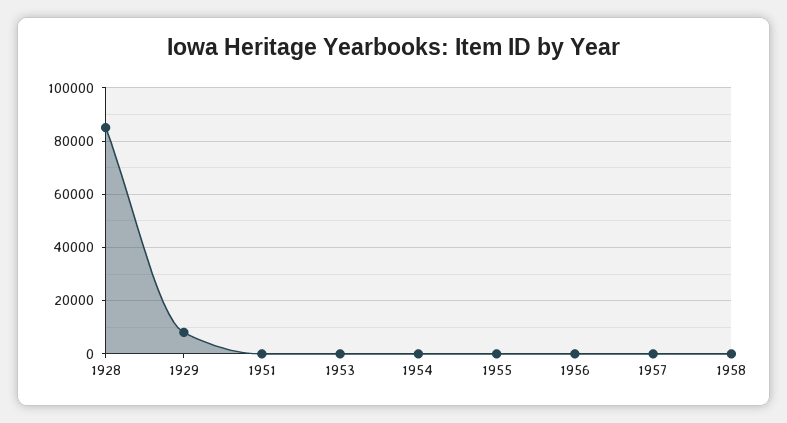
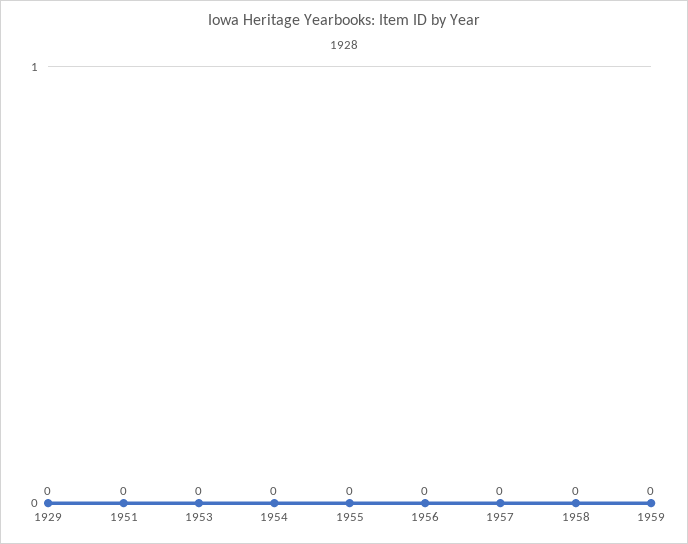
1928: 85000 -> none
1929: 7500 -> 0
1959: none -> 0

